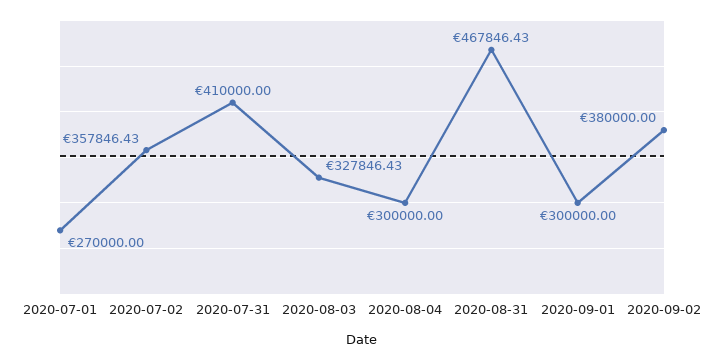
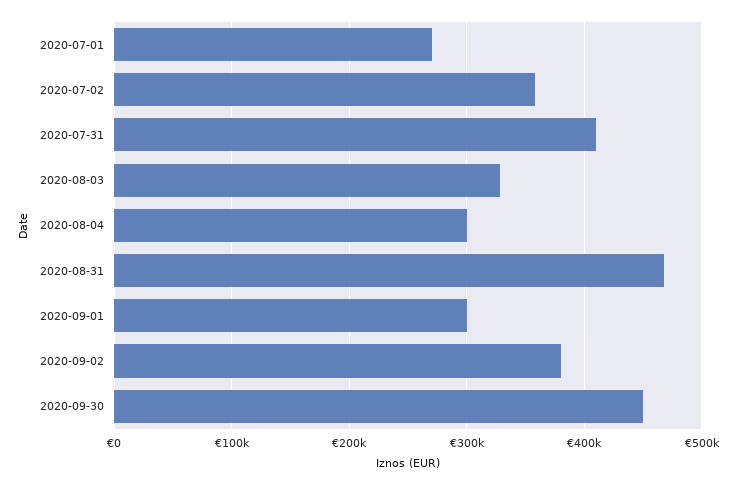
2020-09-30: none -> 450000

